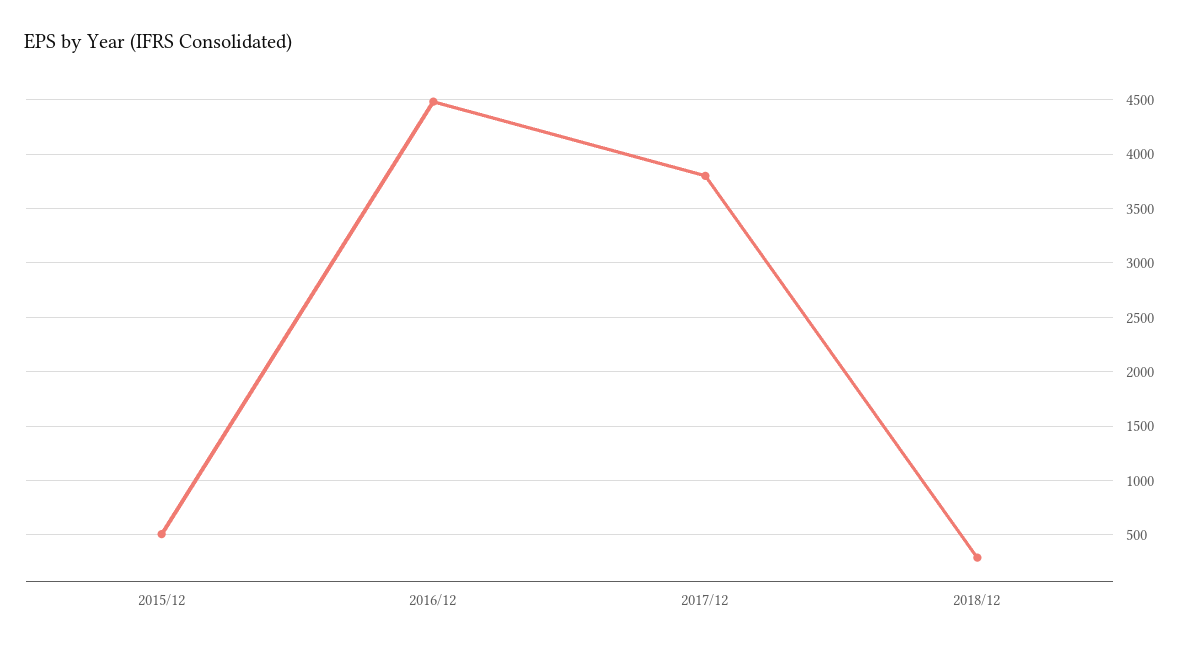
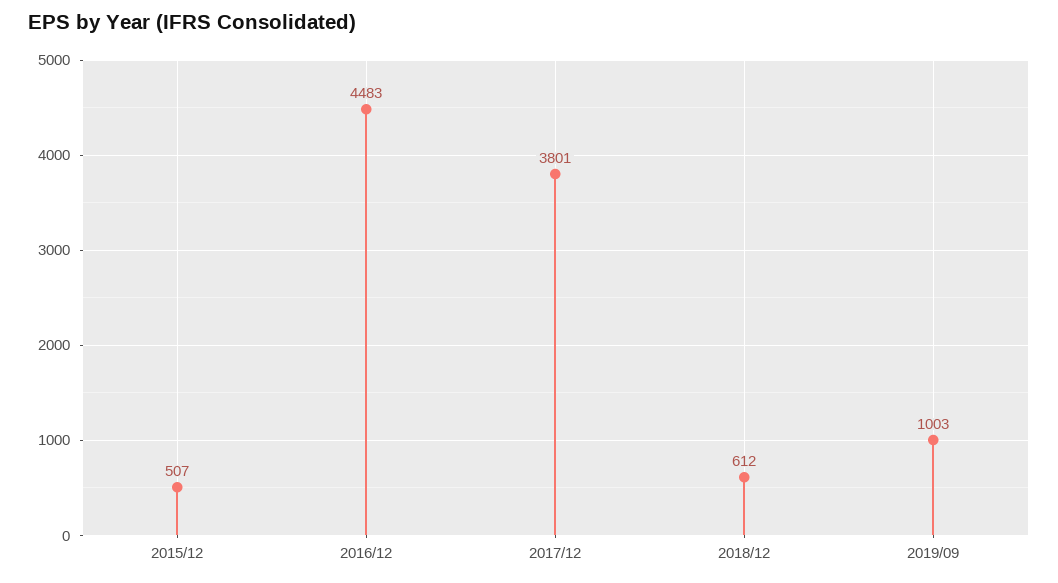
2018/12: 300 -> 612
2019/09: none -> 1003

